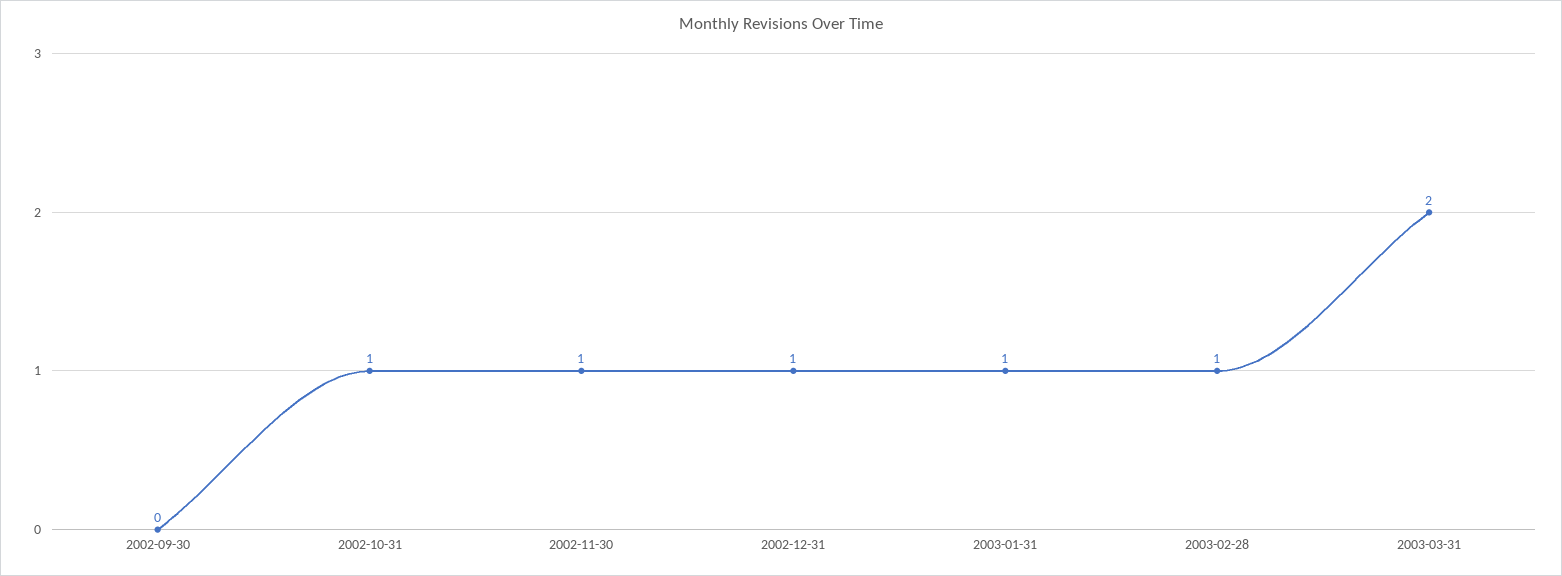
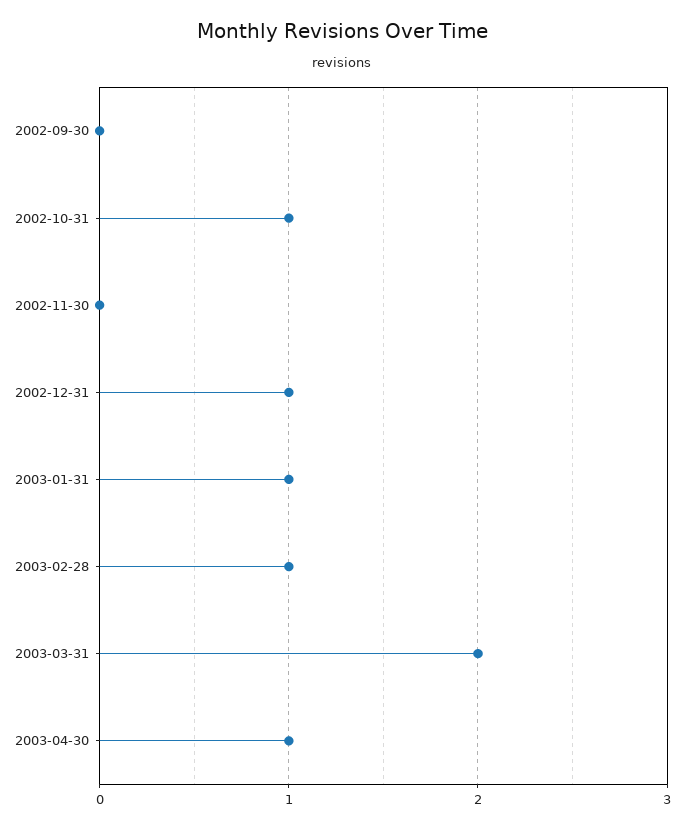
2002-11-30: 1 -> 0
2003-04-30: none -> 1

